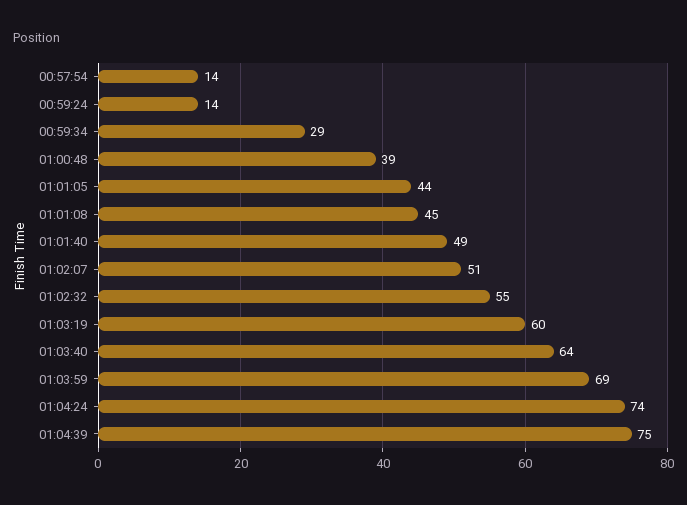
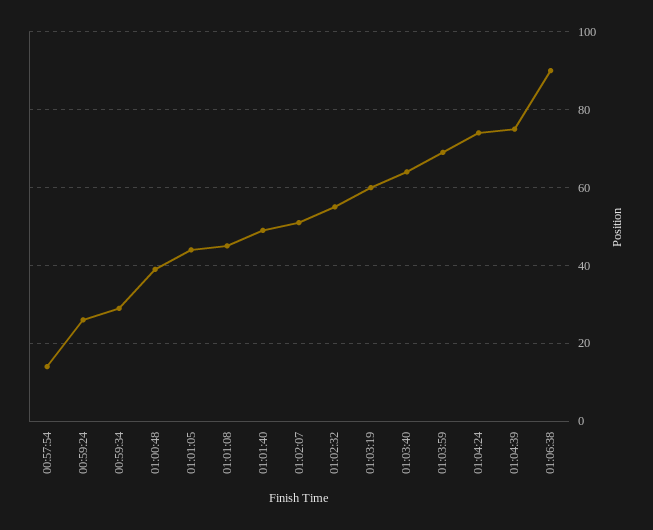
00:59:24: 14 -> 25
01:06:38: none -> 90

